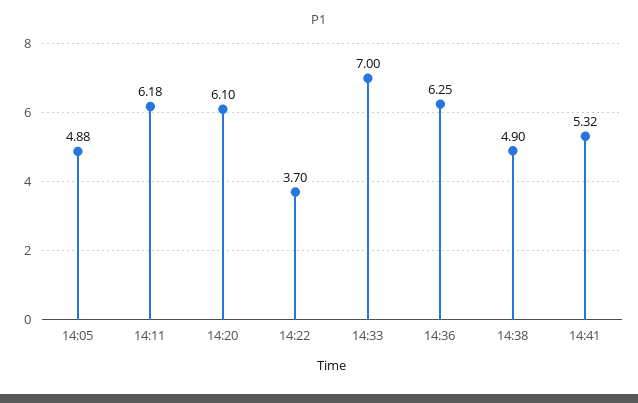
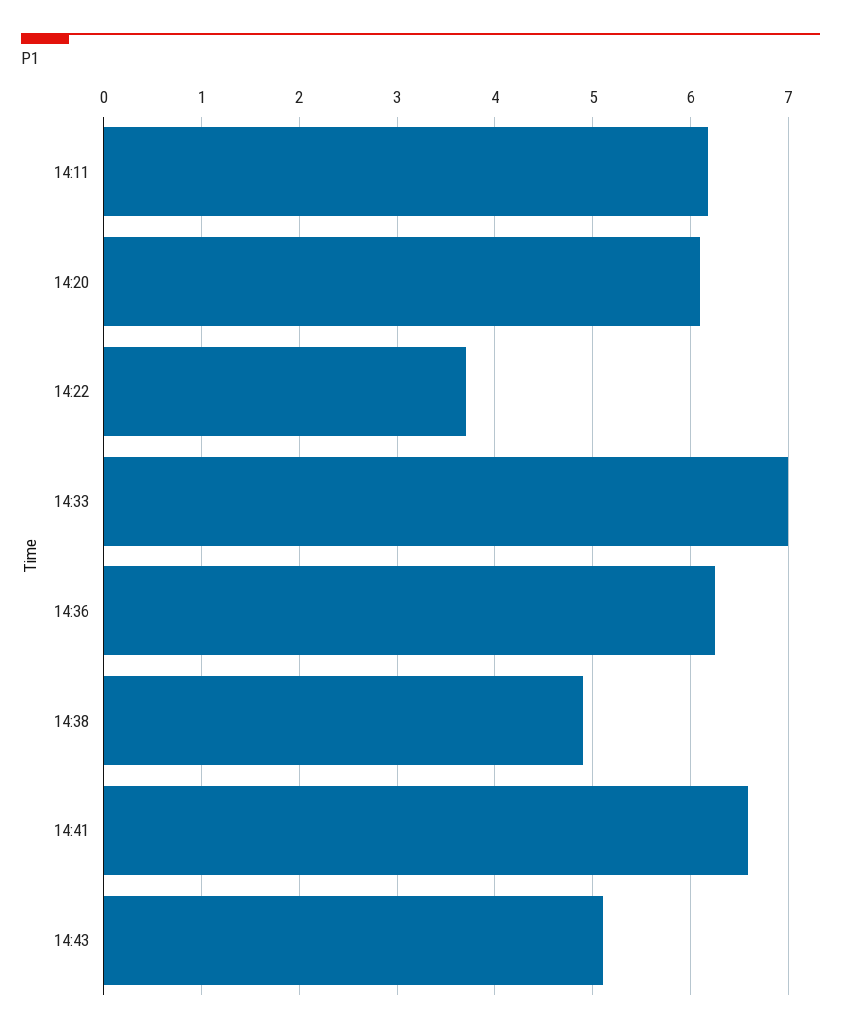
14:05: 4.88 -> none
14:41: 5.32 -> 6.6
14:43: none -> 5.1

